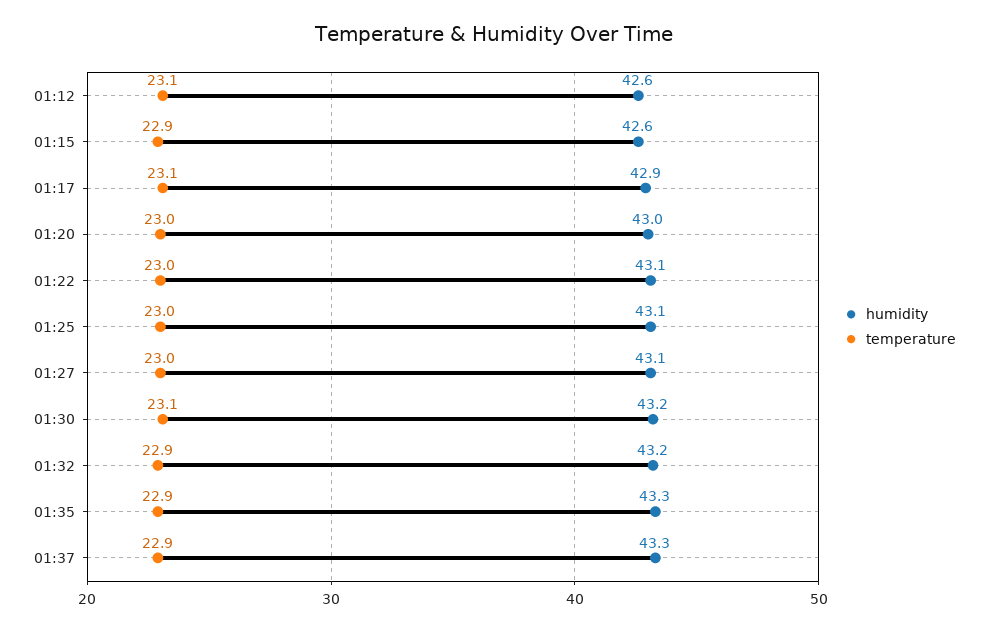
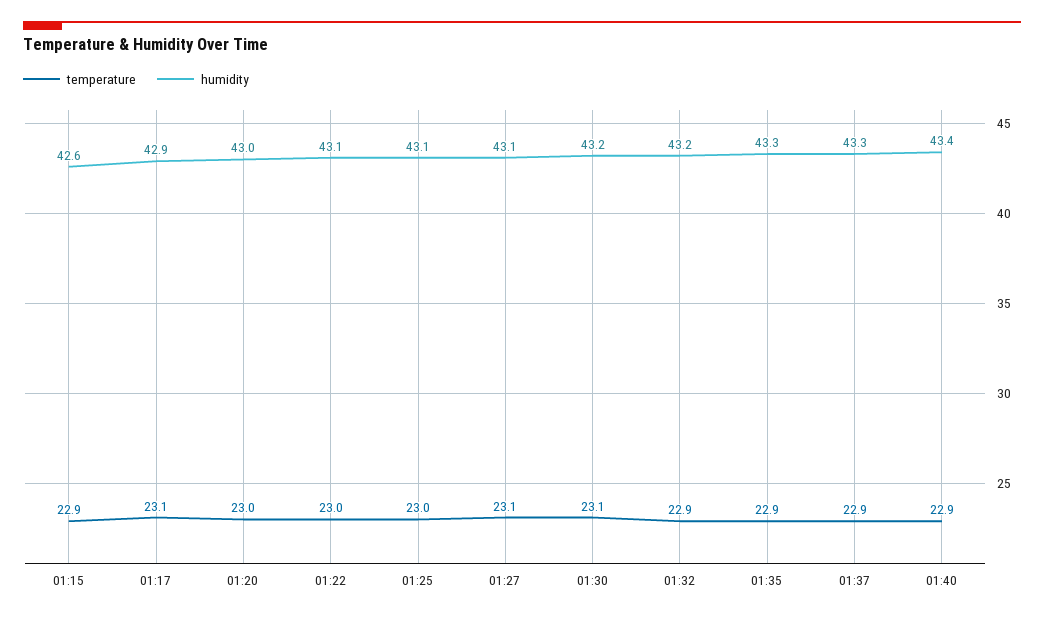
humidity, 01:12: 42.6 -> none
temperature, 01:12: 23.1 -> none
temperature, 01:27: 23 -> 23.1
temperature, 01:40: none -> 22.9
humidity, 01:40: none -> 43.4

